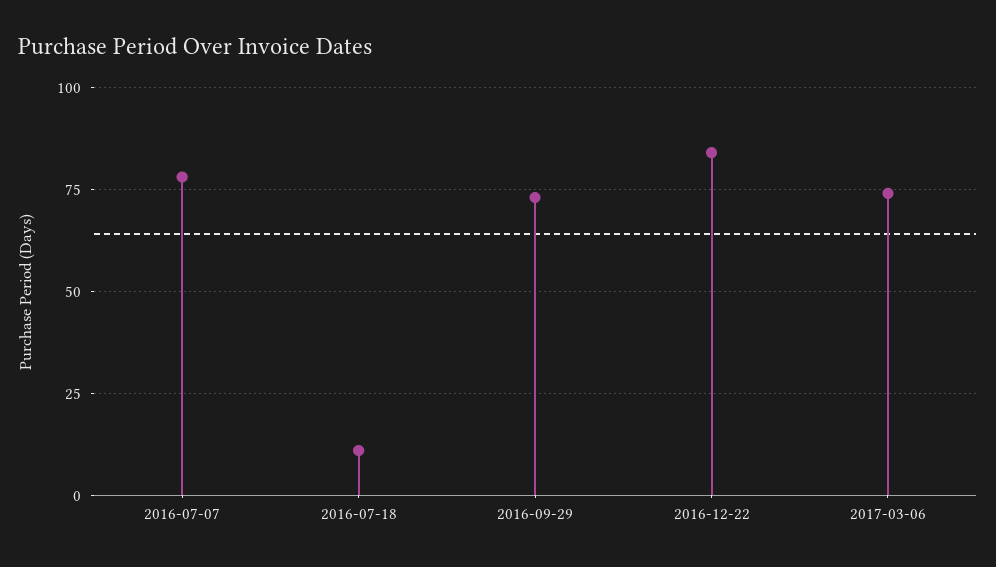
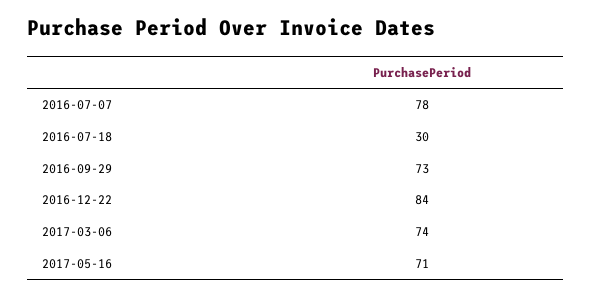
2016-07-18: 10 -> 30
2017-05-16: none -> 71

